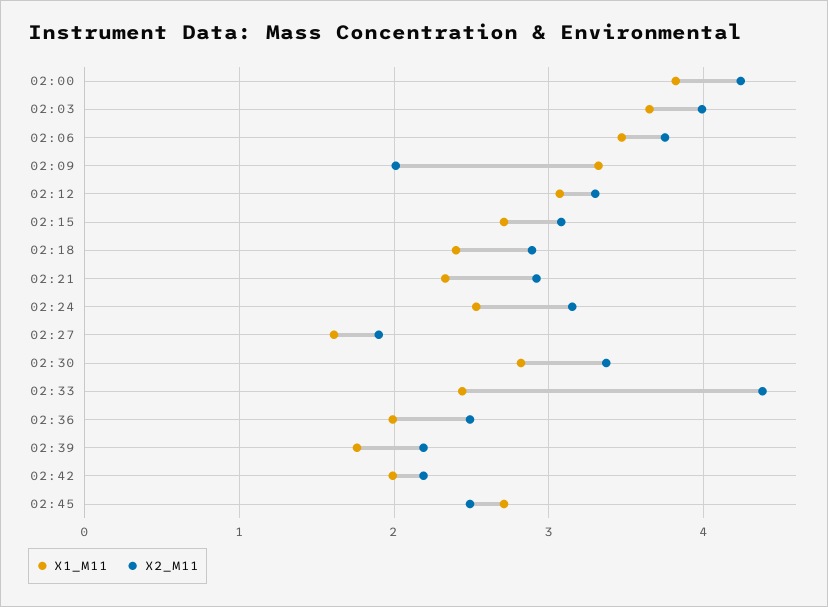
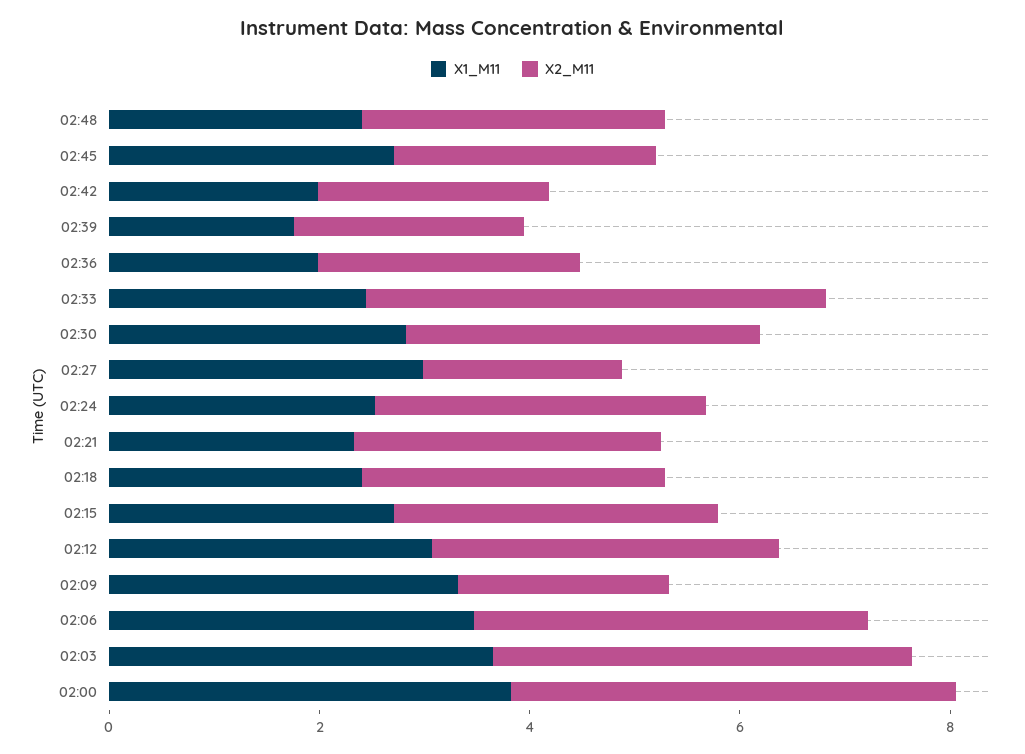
X1_M11, 02:27: 1.6 -> 3
X1_M11, 02:48: none -> 2.5
X2_M11, 02:48: none -> 3

